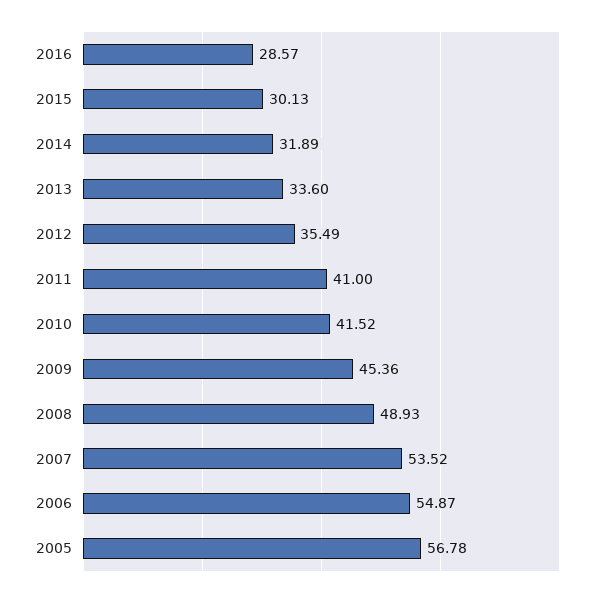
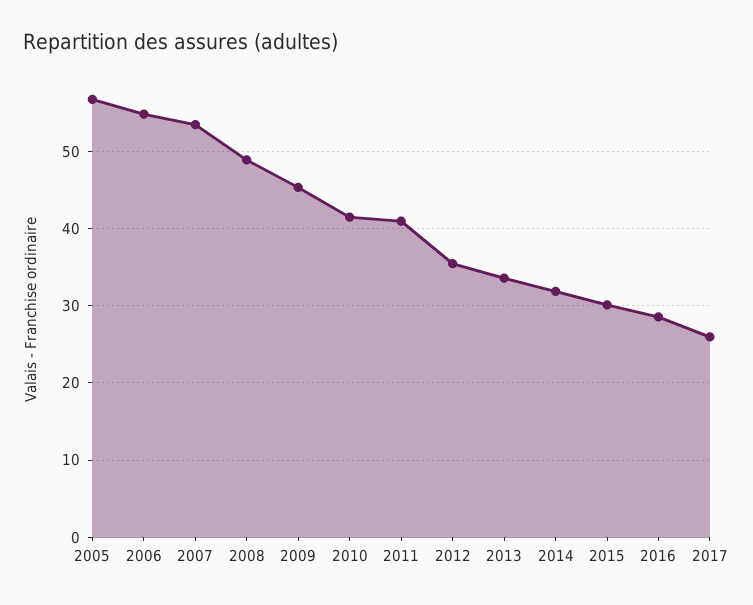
2017: none -> 26

